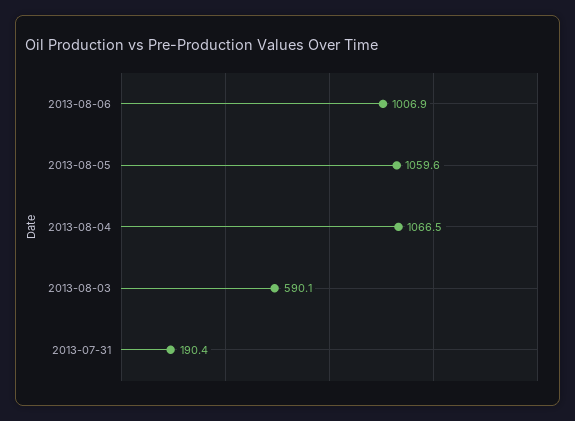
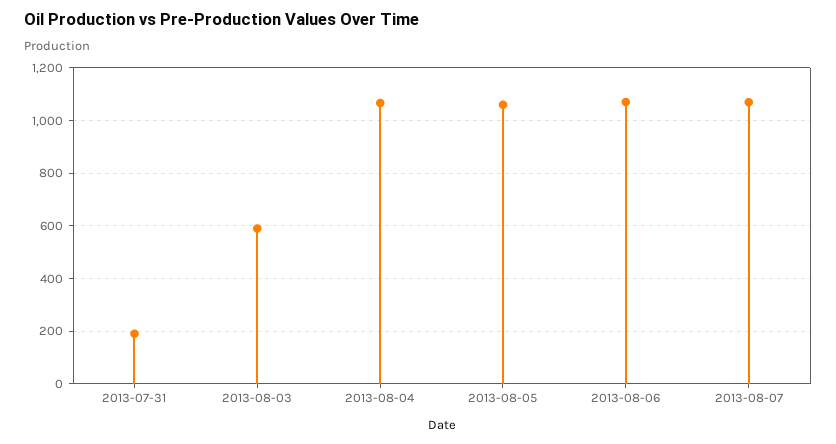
2013-08-06: 1006.9 -> 1075
2013-08-07: none -> 1075

